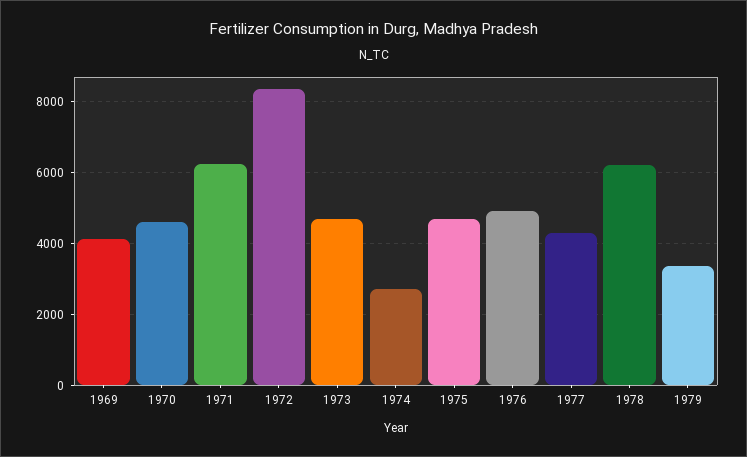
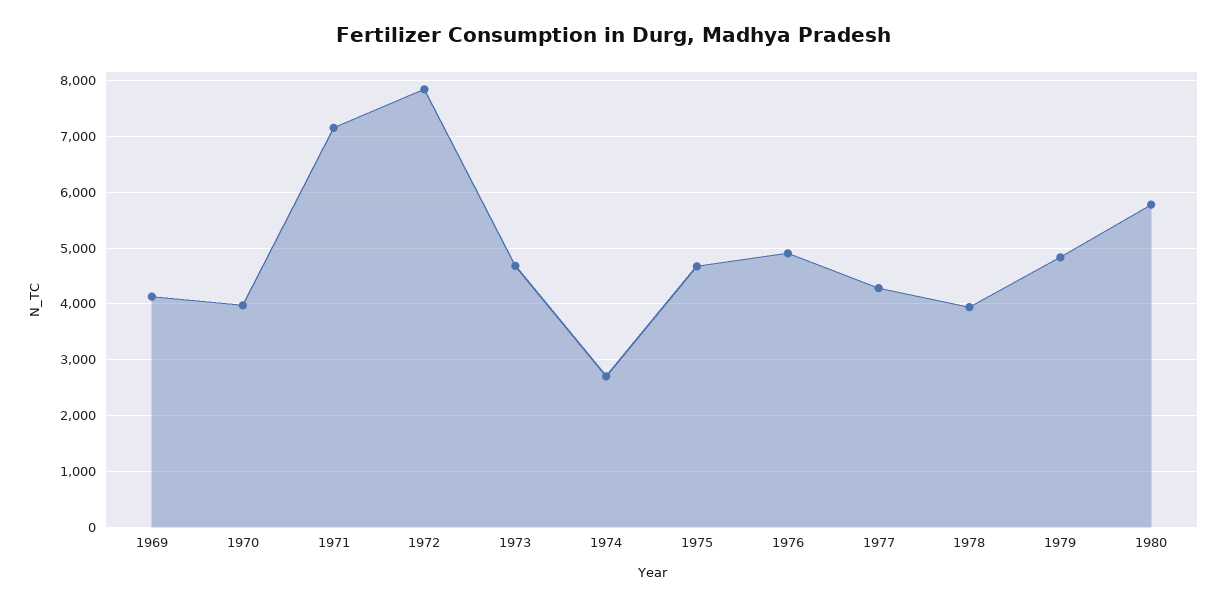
1970: 4600 -> 4000
1971: 6200 -> 7200
1972: 8400 -> 7800
1978: 6200 -> 4000
1979: 3400 -> 4800
1980: none -> 5800

